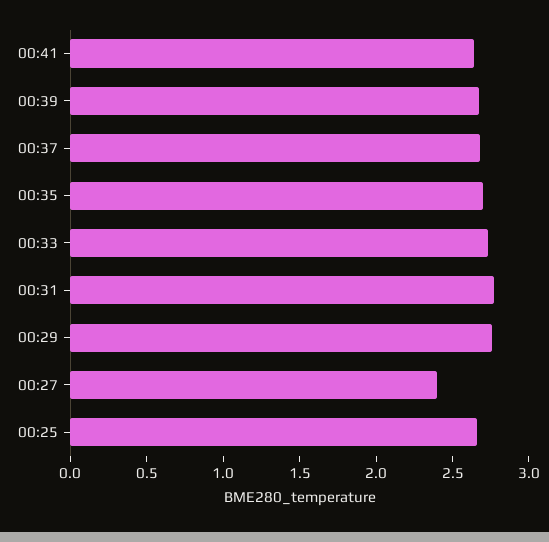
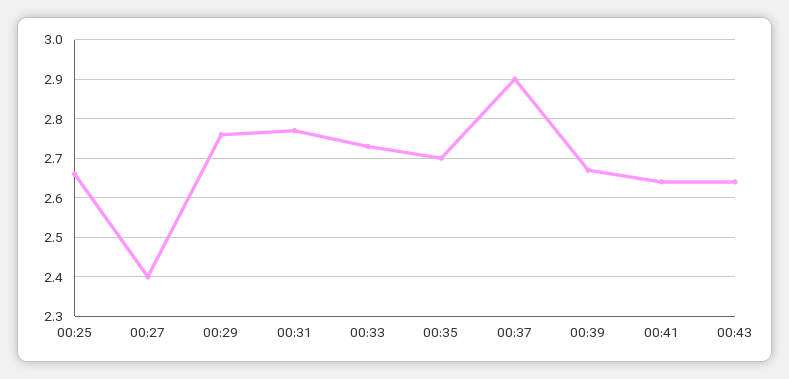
00:37: 2.7 -> 2.9
00:43: none -> 2.65

